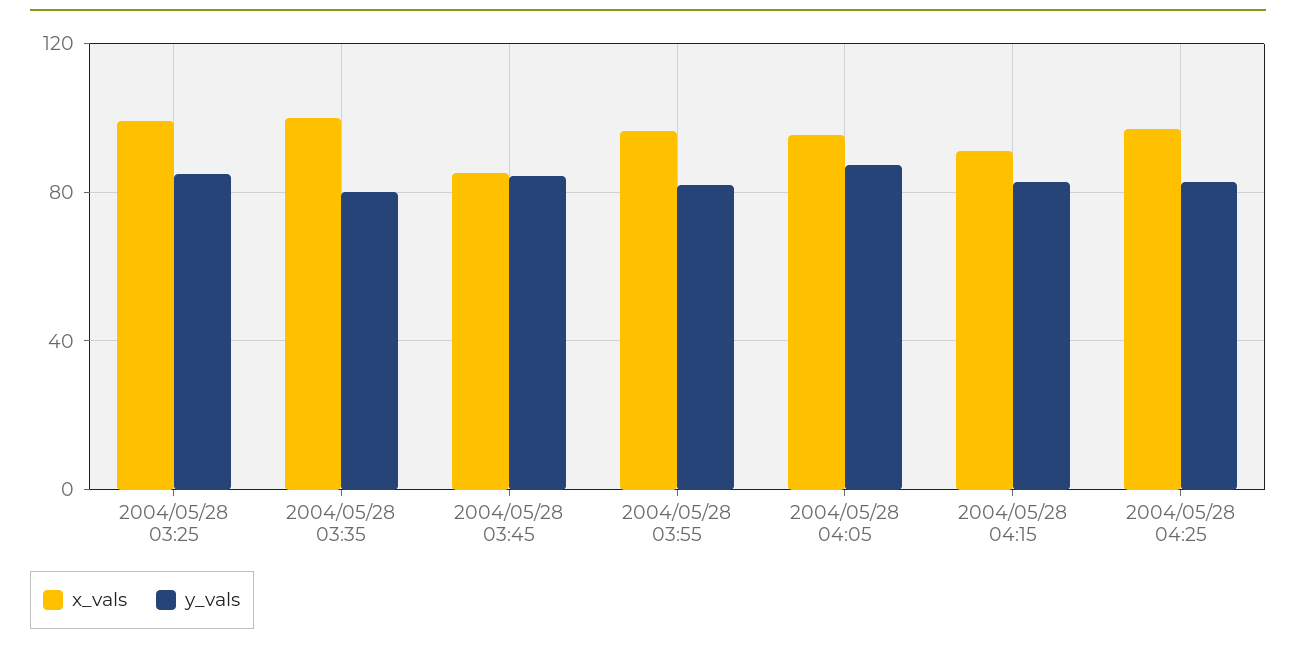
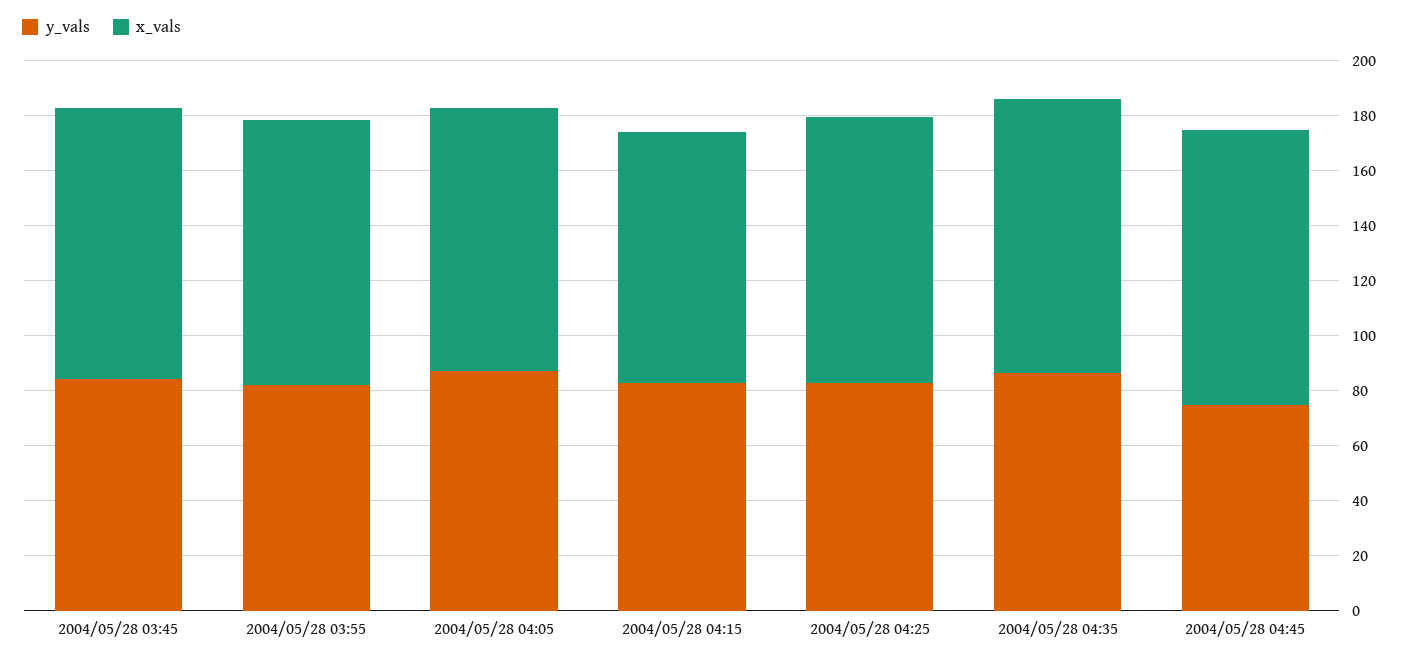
x_vals, 2004/05/28 03:25: 100 -> none
y_vals, 2004/05/28 03:25: 85 -> none
x_vals, 2004/05/28 03:35: 100 -> none
y_vals, 2004/05/28 03:35: 80 -> none
x_vals, 2004/05/28 03:45: 85 -> 100
y_vals, 2004/05/28 04:35: none -> 85
x_vals, 2004/05/28 04:35: none -> 100
y_vals, 2004/05/28 04:45: none -> 75
x_vals, 2004/05/28 04:45: none -> 100

